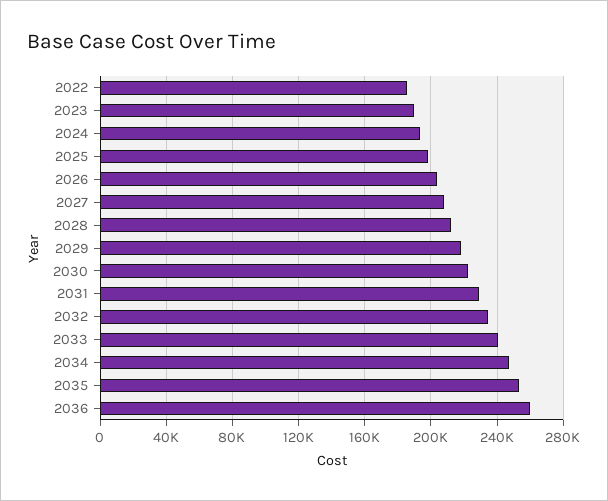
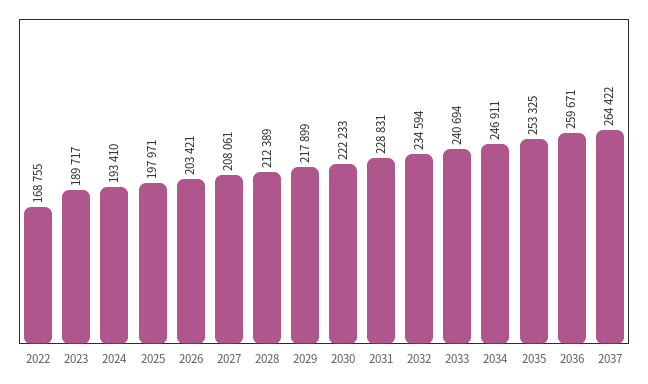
2022: 185000 -> 168755
2037: none -> 264422

